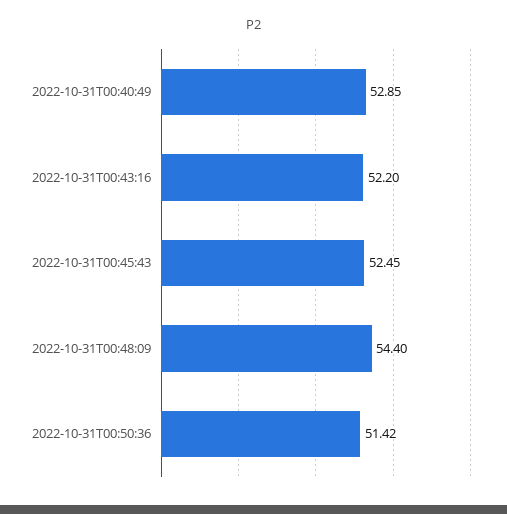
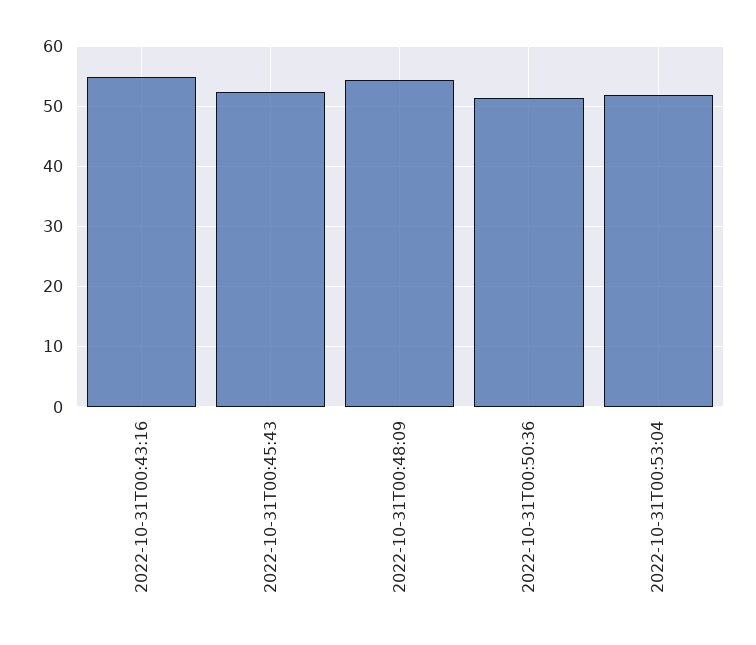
2022-10-31T00:40:49: 52.85 -> none
2022-10-31T00:43:16: 52.2 -> 55
2022-10-31T00:53:04: none -> 52

